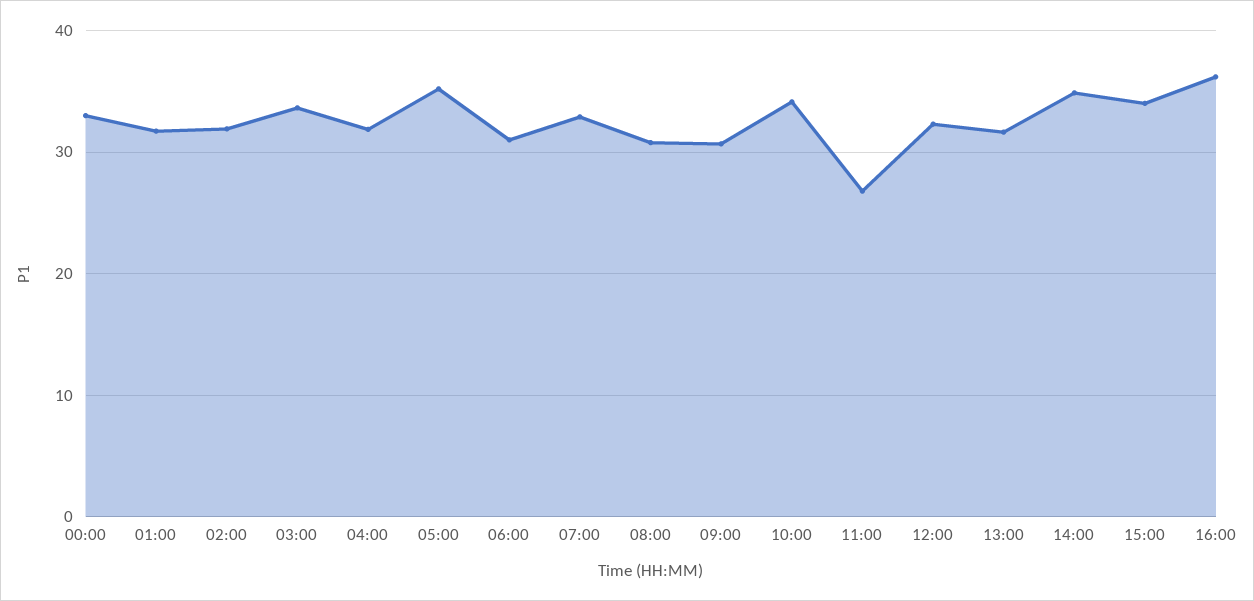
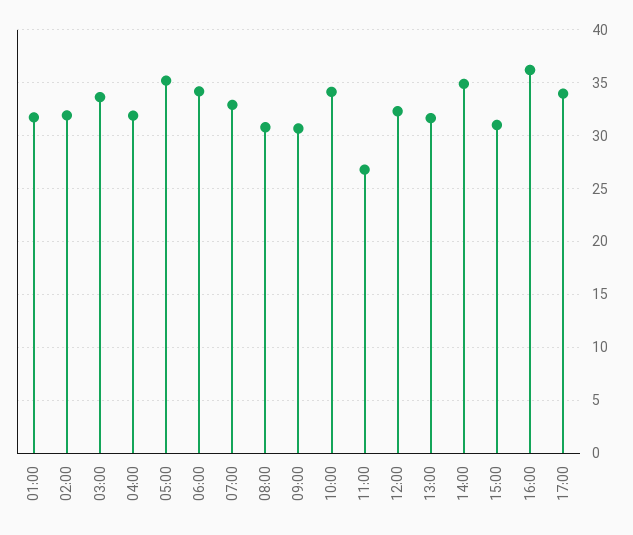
00:00: 33 -> none
06:00: 31 -> 34
15:00: 34 -> 31
17:00: none -> 34

